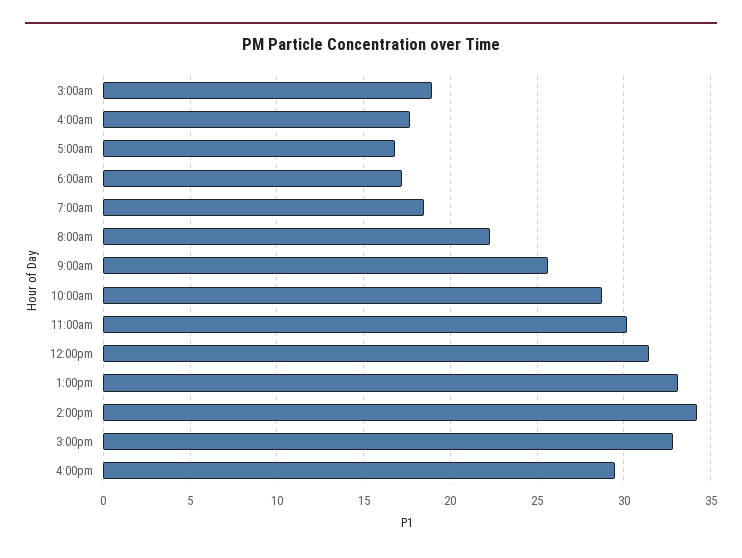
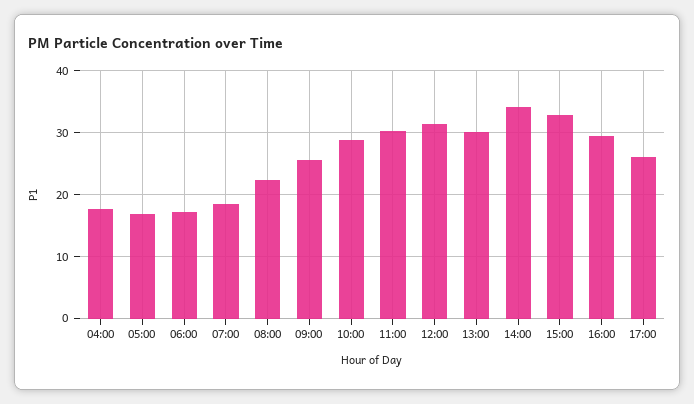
3:00am: 19 -> none
1:00pm: 33 -> 30
17:00: none -> 26

